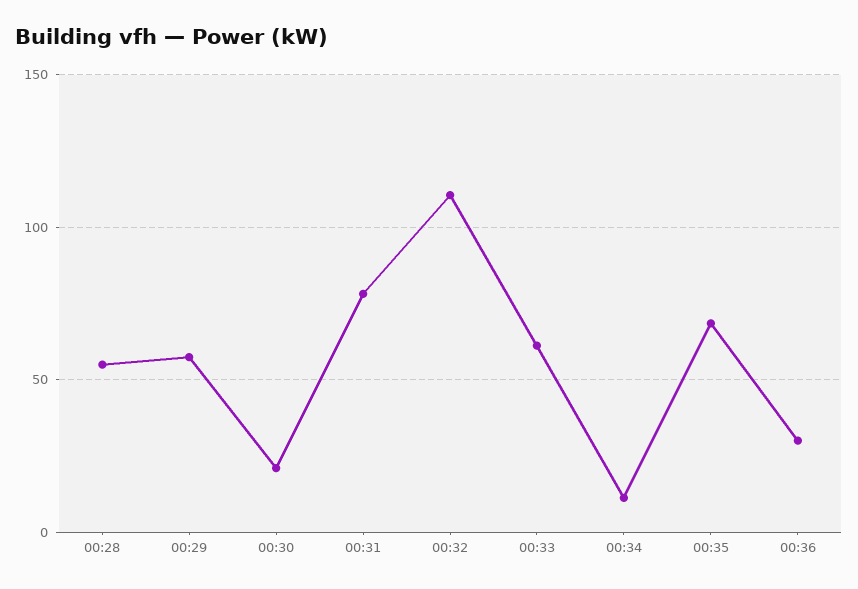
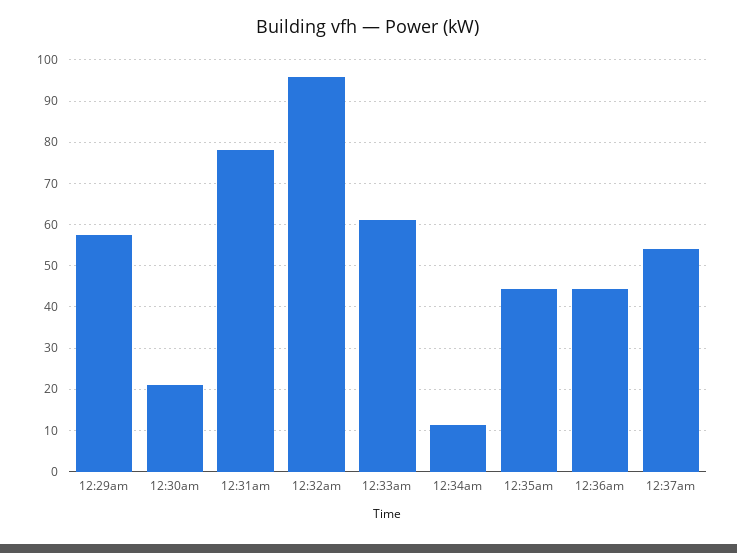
00:28: 55 -> none
00:32: 110 -> 96
00:35: 70 -> 44
00:36: 30 -> 44
12:37am: none -> 54

